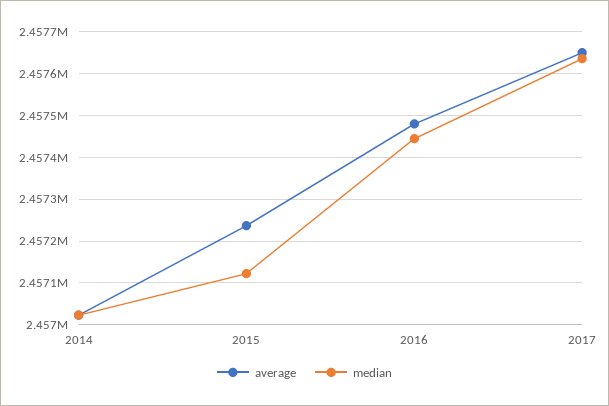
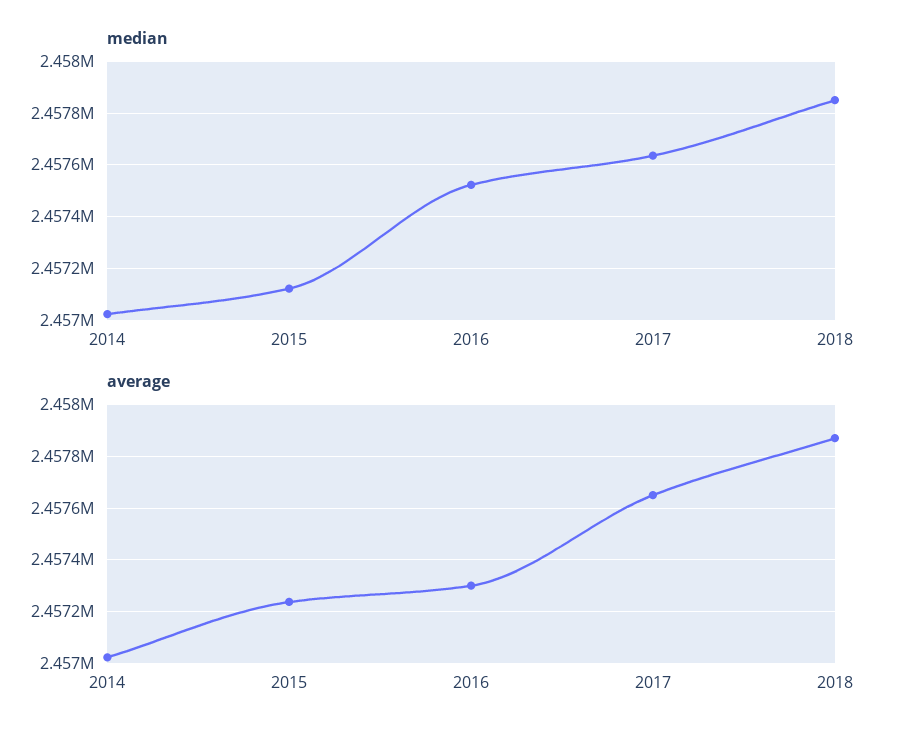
average, 2016: 2457480 -> 2457300
median, 2016: 2457440 -> 2457525
median, 2018: none -> 2457850
average, 2018: none -> 2457875

